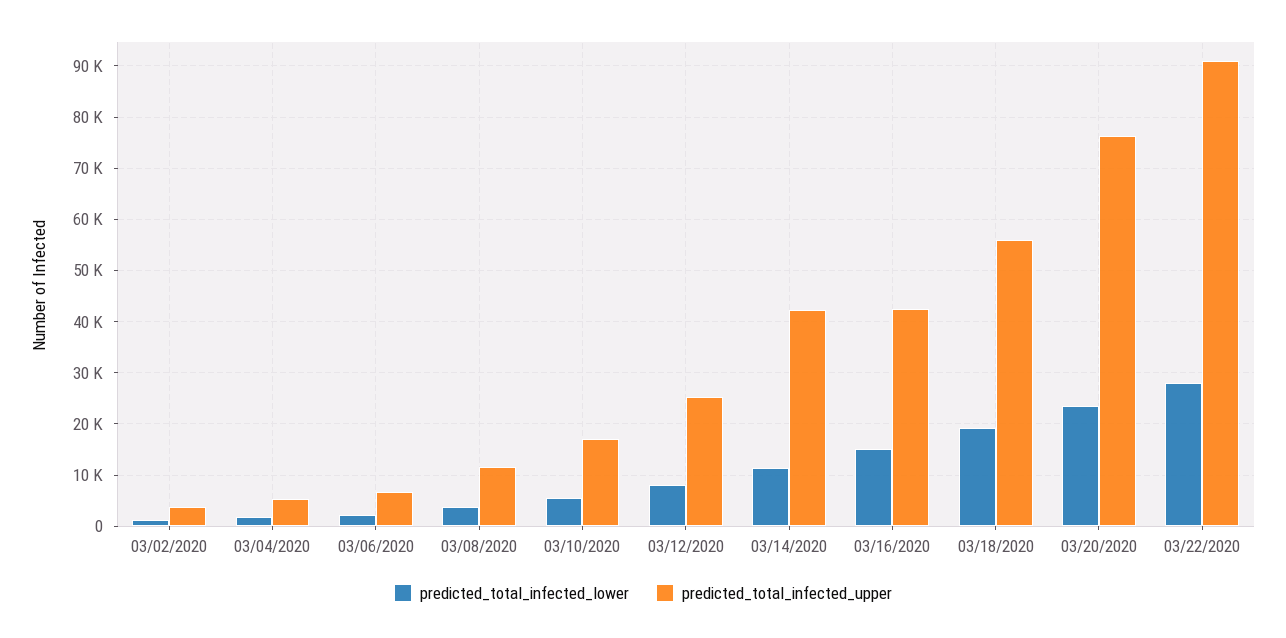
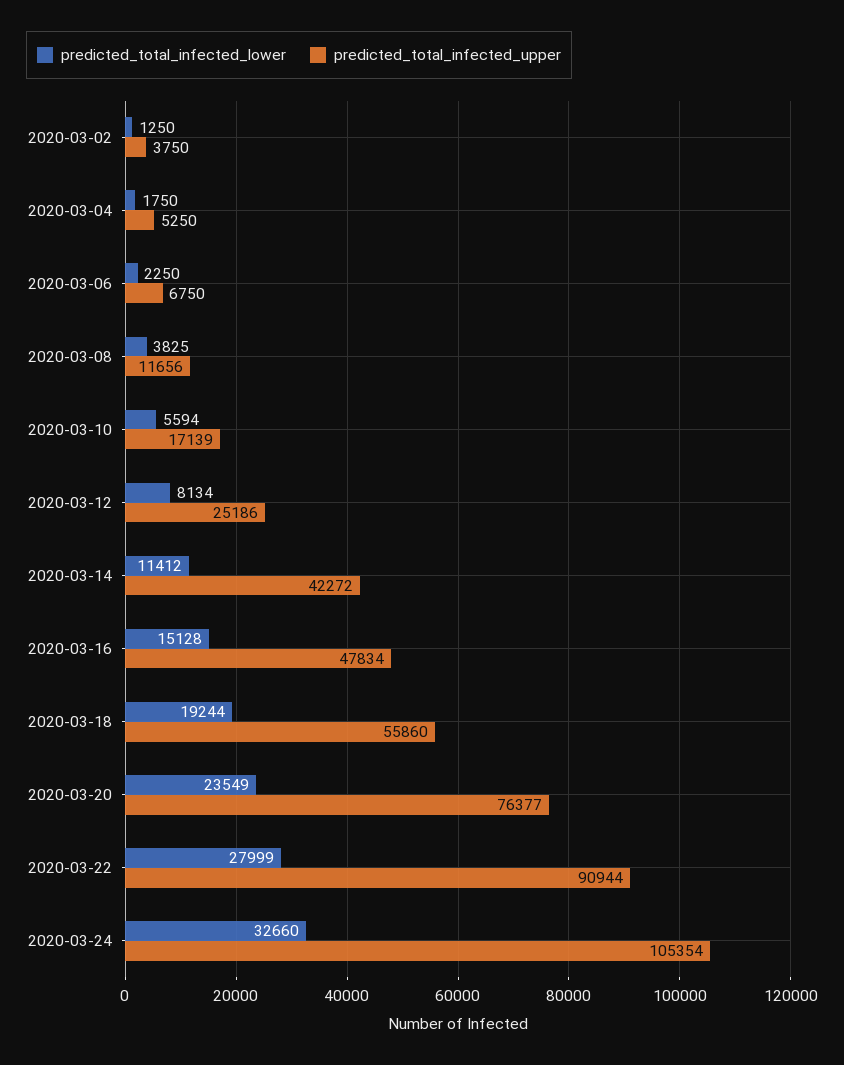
predicted_total_infected_upper, 03/16/2020: 42000 -> 47834
predicted_total_infected_lower, 2020-03-24: none -> 32660
predicted_total_infected_upper, 2020-03-24: none -> 105354

